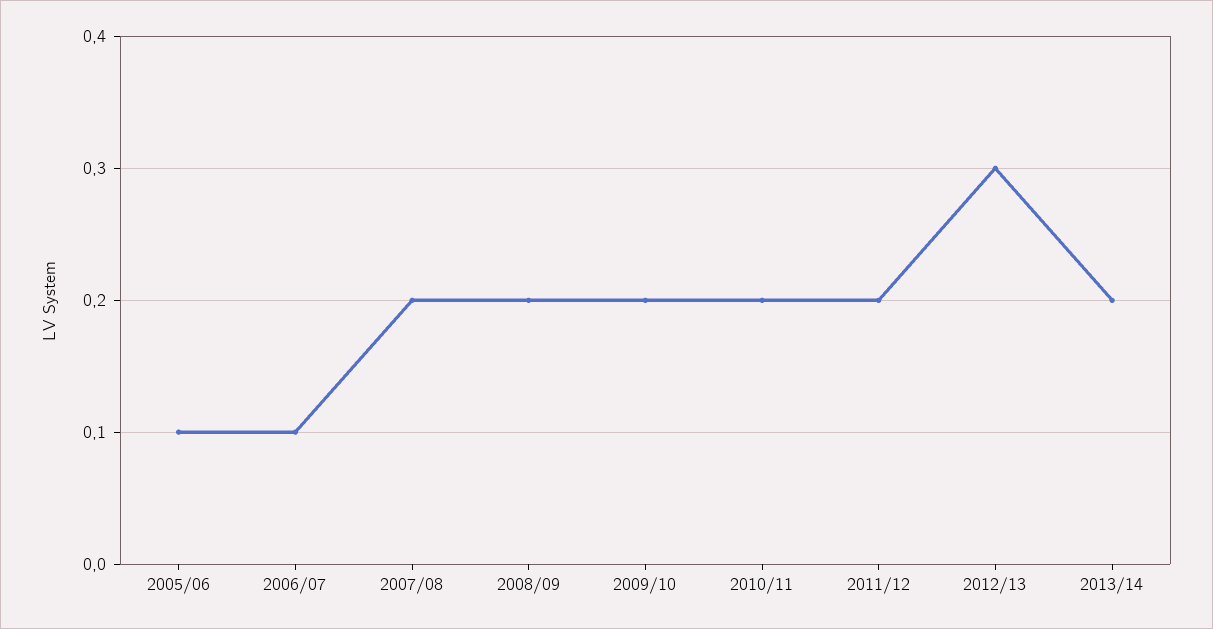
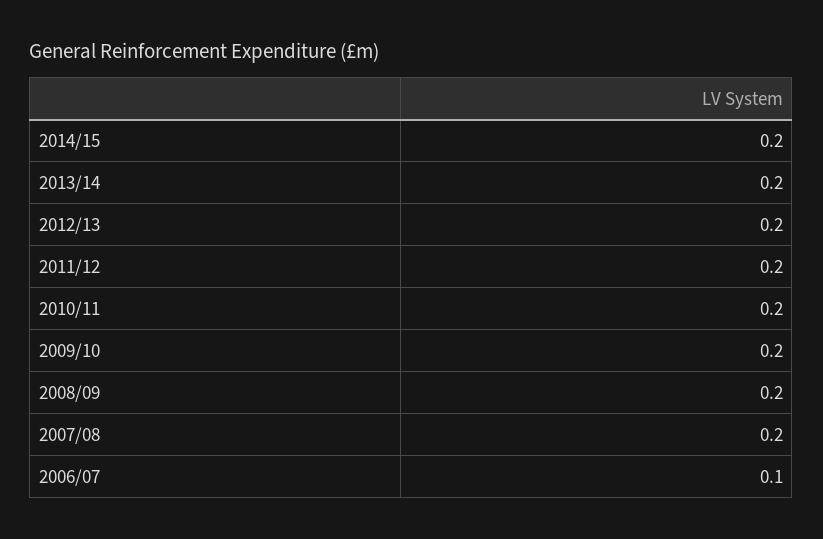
2005/06: 0.1 -> none
2012/13: 0.3 -> 0.2
2014/15: none -> 0.2

